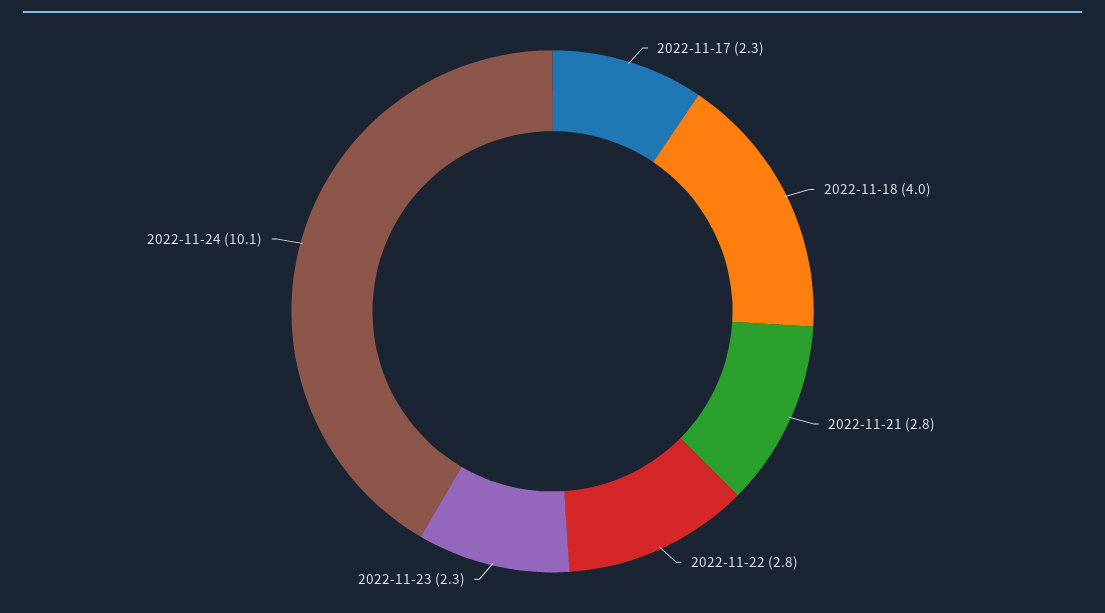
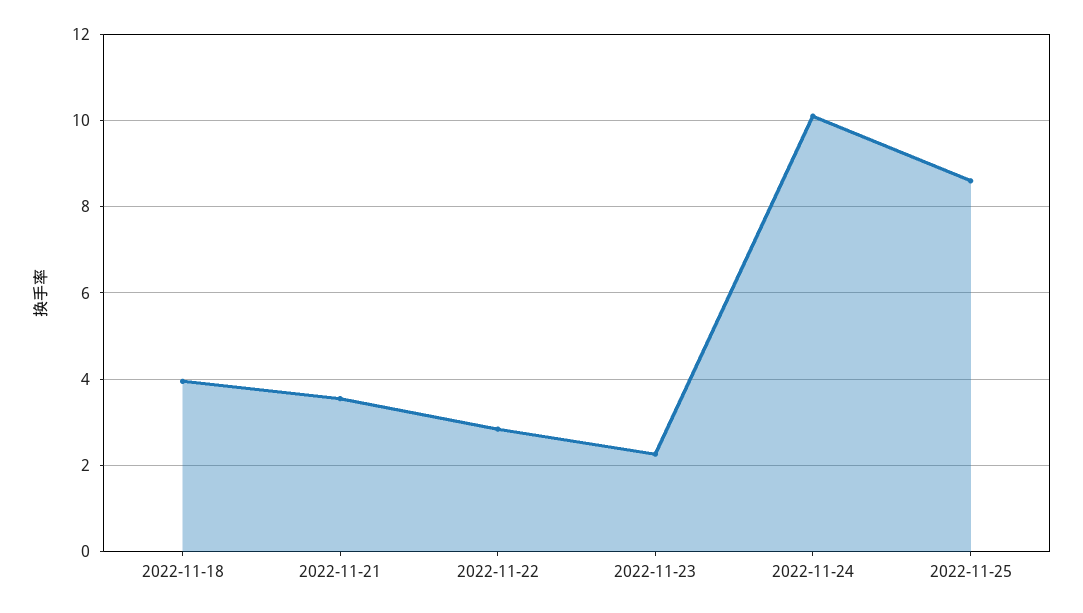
2022-11-17: 2.3 -> none
2022-11-21: 2.8 -> 3.6
2022-11-25: none -> 8.6

